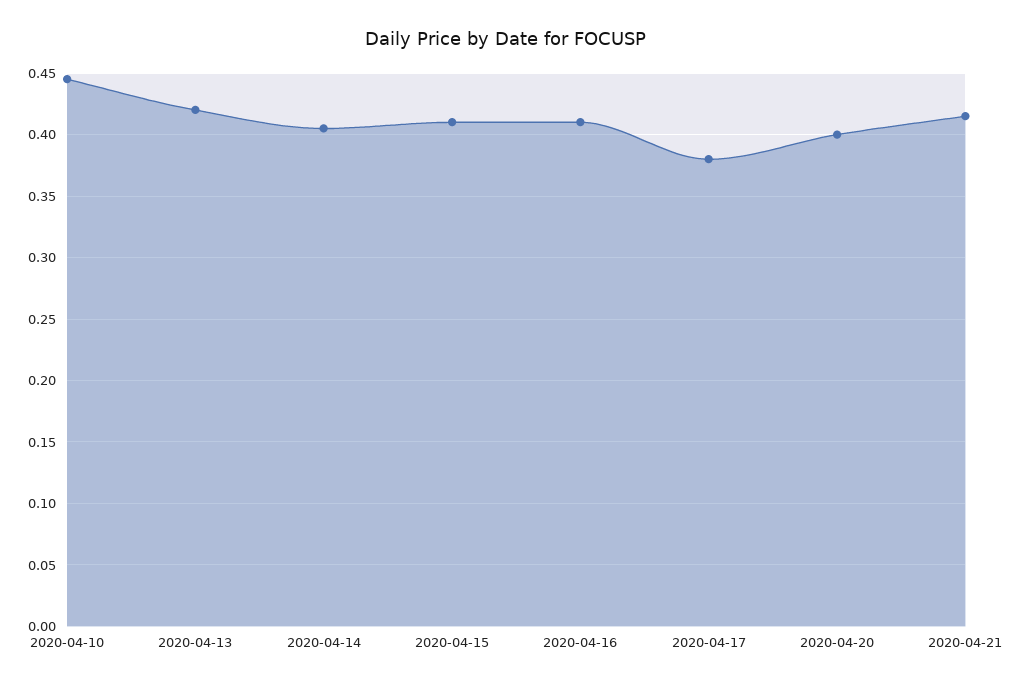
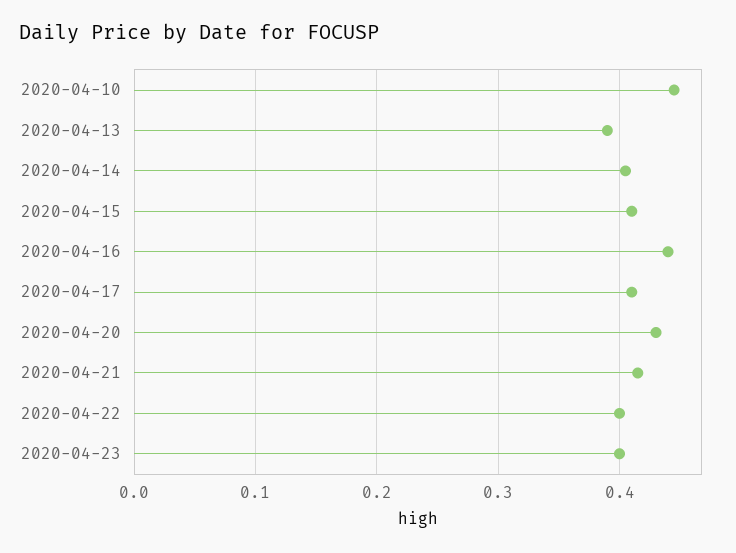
2020-04-13: 0.42 -> 0.39
2020-04-16: 0.41 -> 0.44
2020-04-17: 0.38 -> 0.41
2020-04-20: 0.4 -> 0.43
2020-04-22: none -> 0.4
2020-04-23: none -> 0.4

